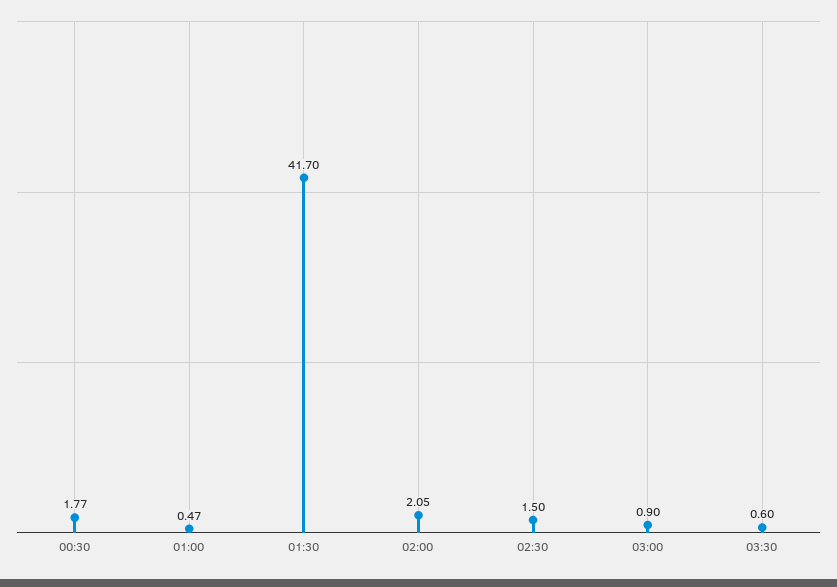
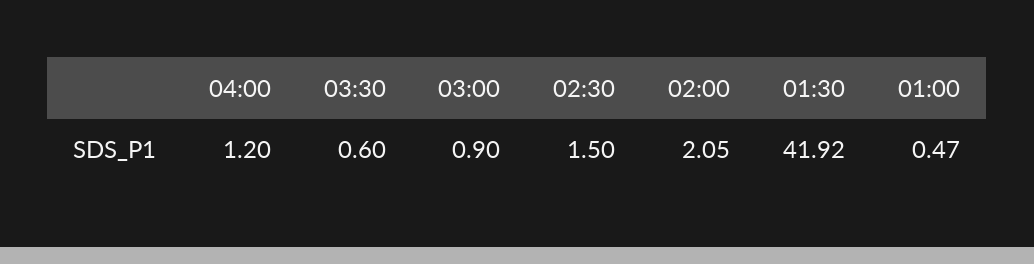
00:30: 1.77 -> none
01:30: 41.7 -> 41.92
04:00: none -> 1.2

